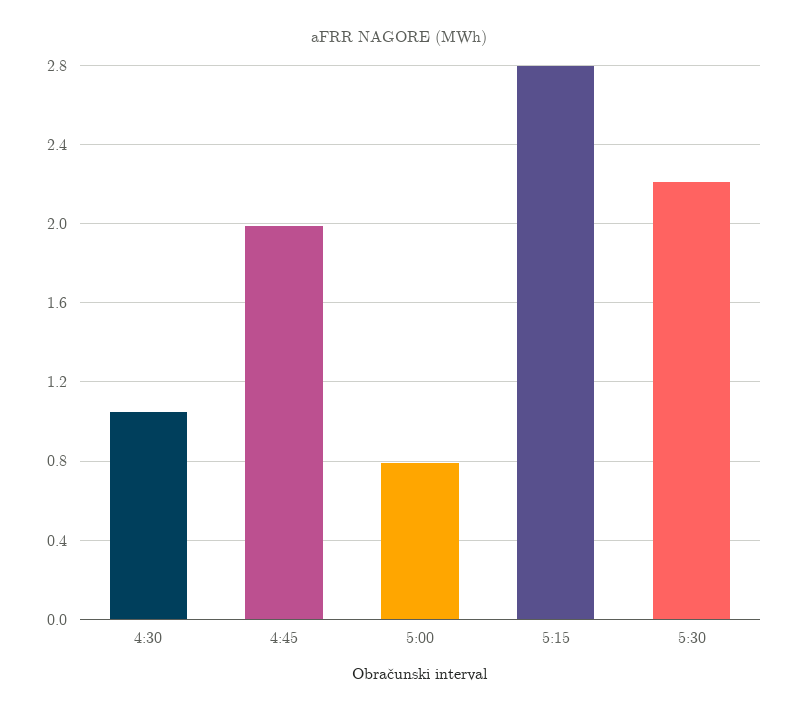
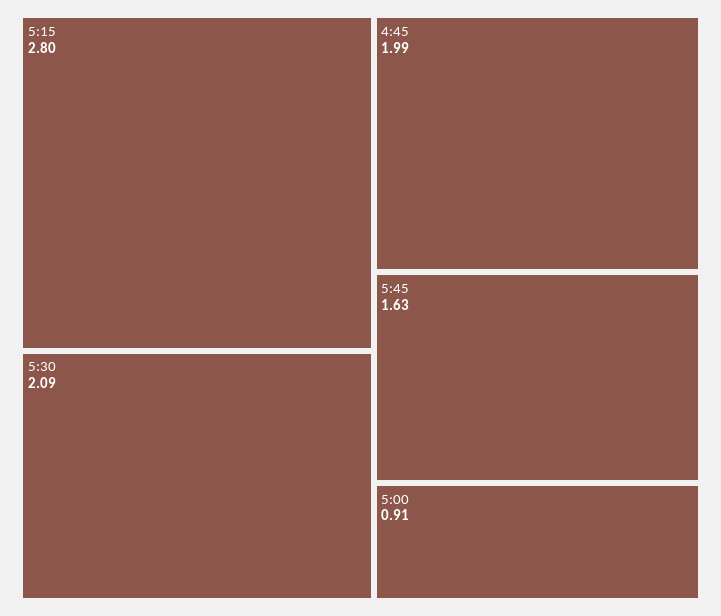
4:30: 1.05 -> none
5:00: 0.8 -> 0.91
5:30: 2.2 -> 2.09
5:45: none -> 1.63

